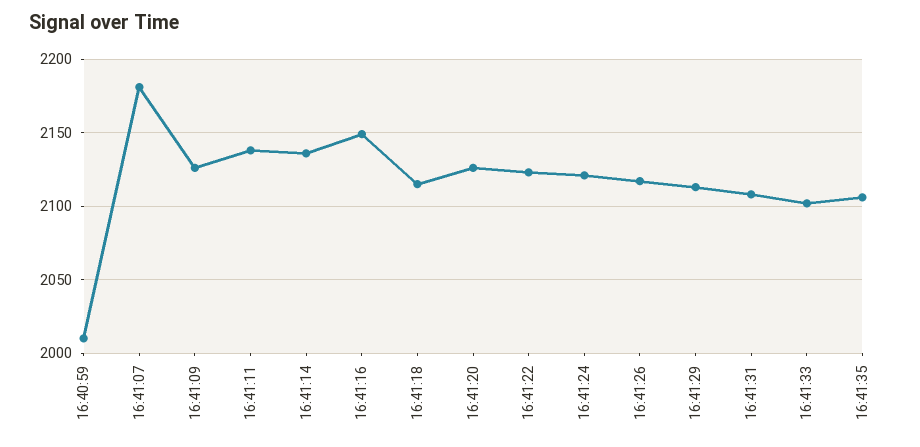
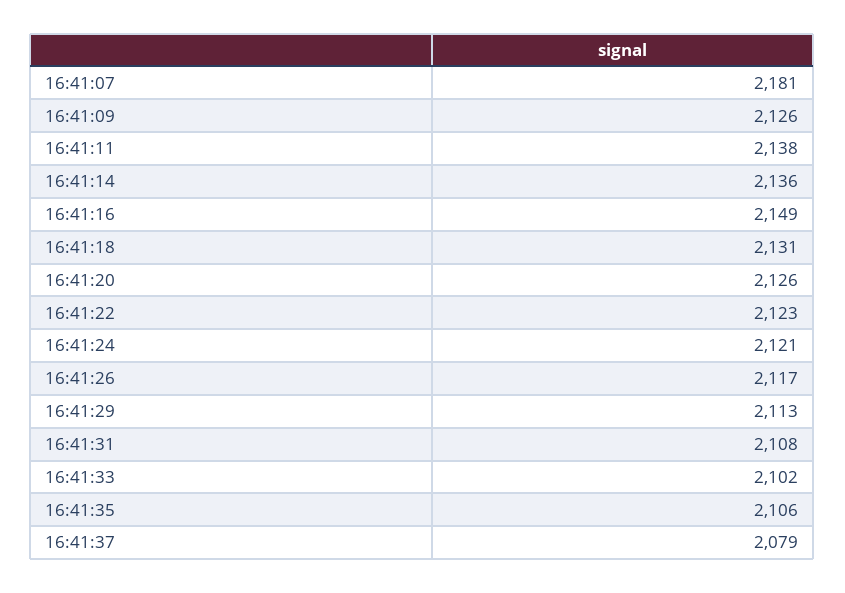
16:40:59: 2010 -> none
16:41:18: 2115 -> 2131
16:41:37: none -> 2079

